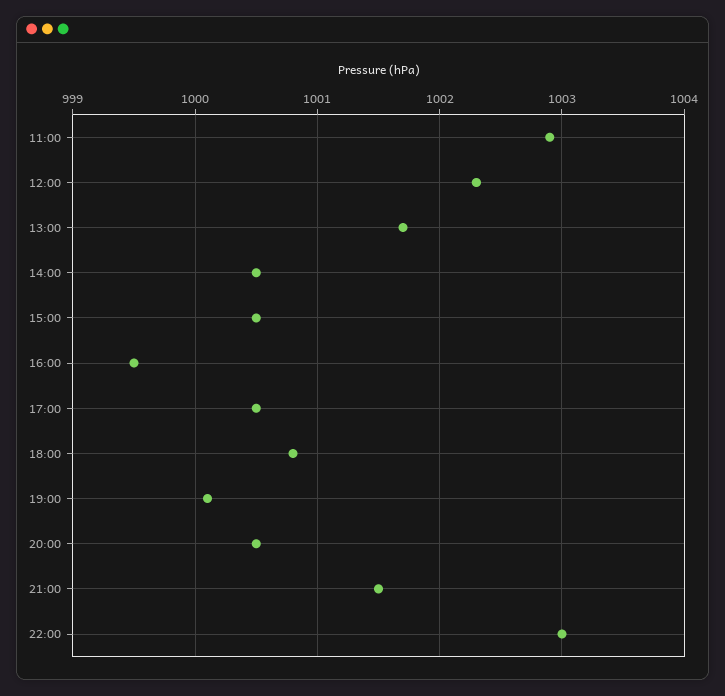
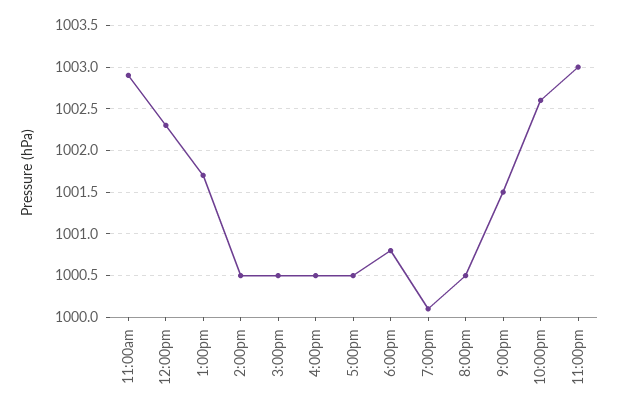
16:00: 999.5 -> 1000.5
22:00: 1003 -> 1002.6
11:00pm: none -> 1003

